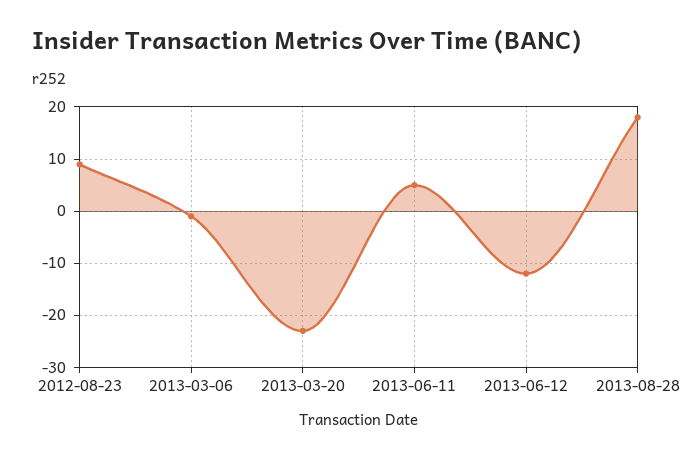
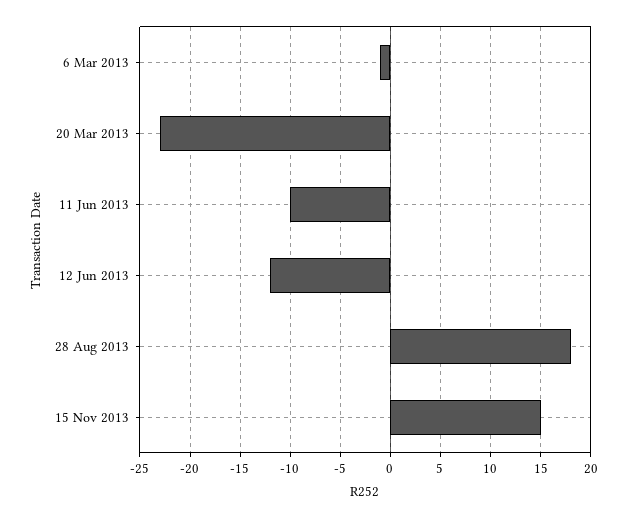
2012-08-23: 10 -> none
2013-06-11: 5 -> -10
15 Nov 2013: none -> 15

